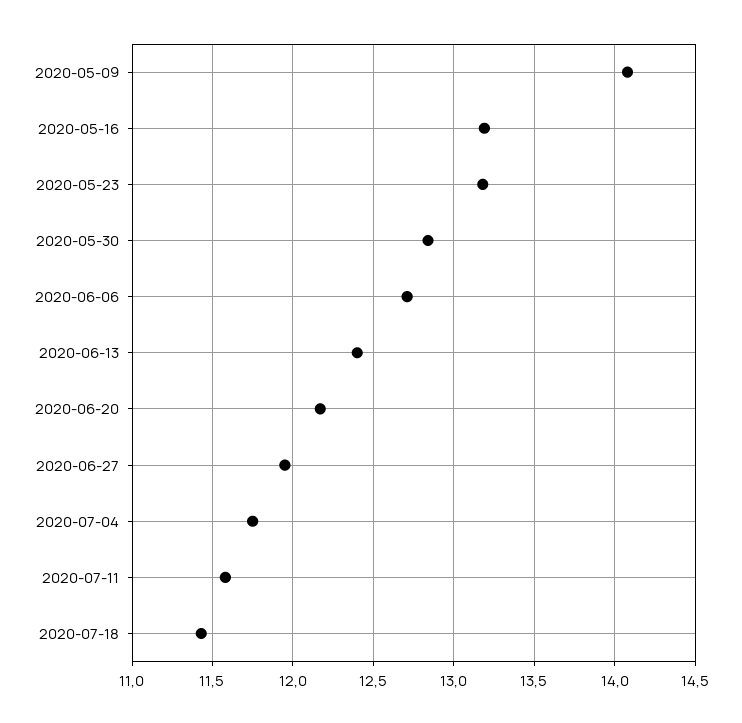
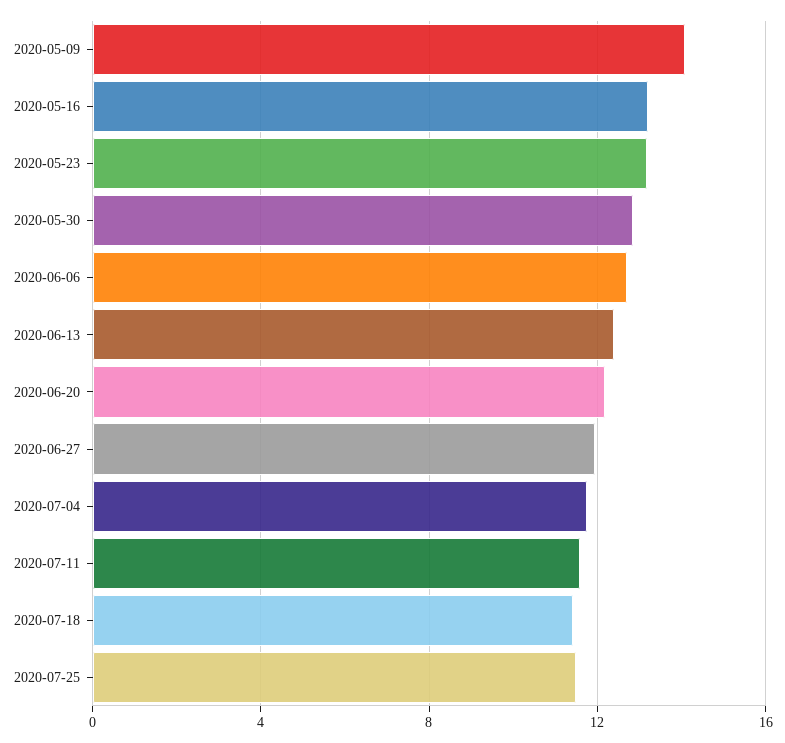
2020-07-25: none -> 11.5

